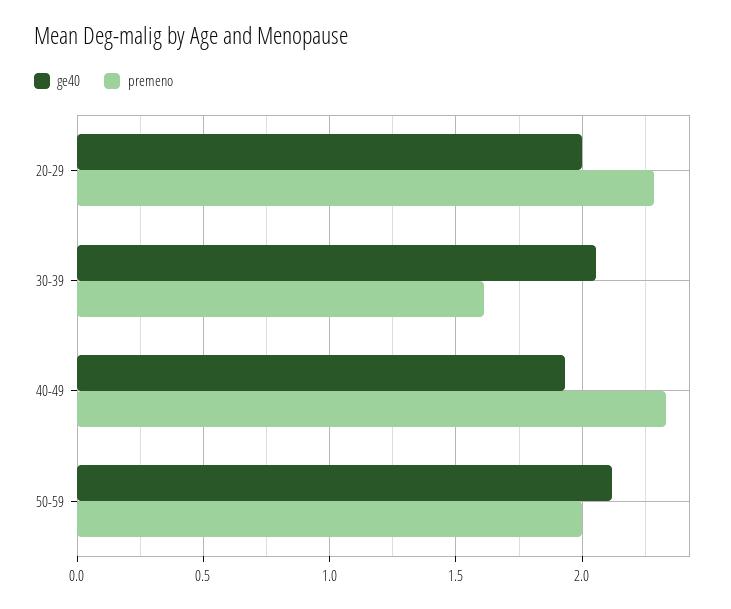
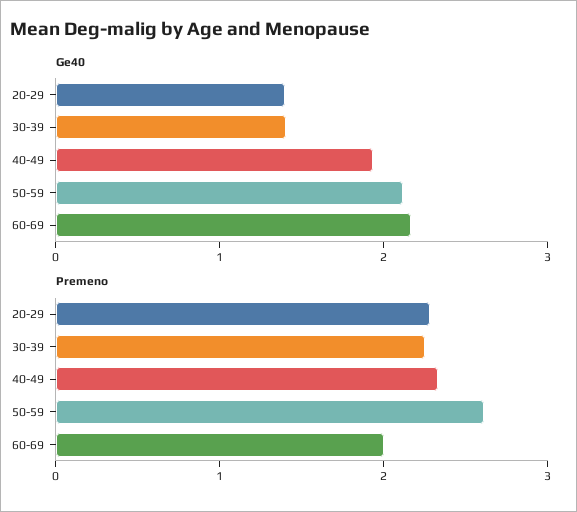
ge40, 20-29: 2 -> 1.4
ge40, 30-39: 2.05 -> 1.4
premeno, 30-39: 1.6 -> 2.2
premeno, 50-59: 2 -> 2.6
ge40, 60-69: none -> 2.2
premeno, 60-69: none -> 2

